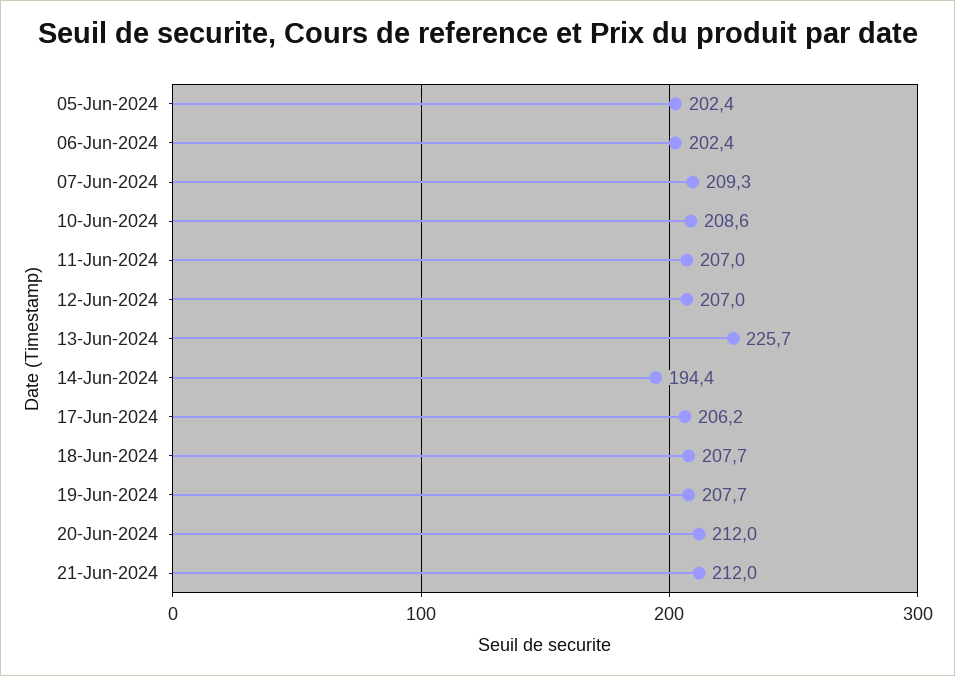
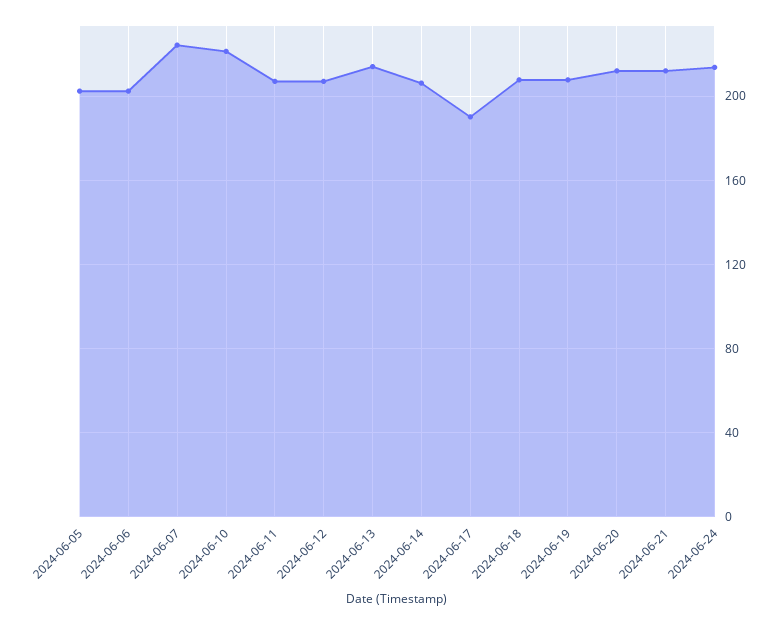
07-Jun-2024: 209.3 -> 225
10-Jun-2024: 208.6 -> 220
13-Jun-2024: 225.7 -> 215
14-Jun-2024: 194.4 -> 205
17-Jun-2024: 206.2 -> 190
2024-06-24: none -> 215

